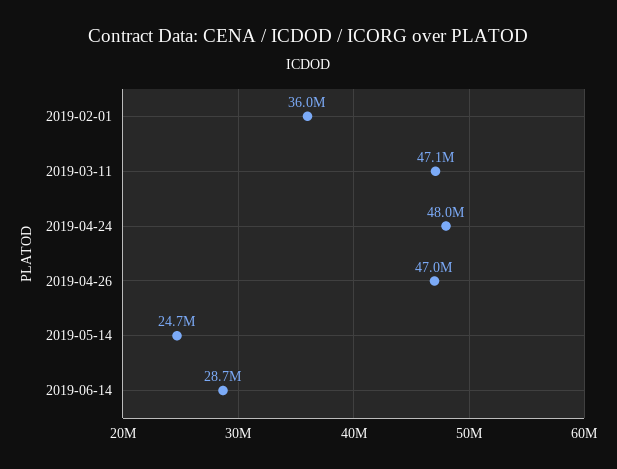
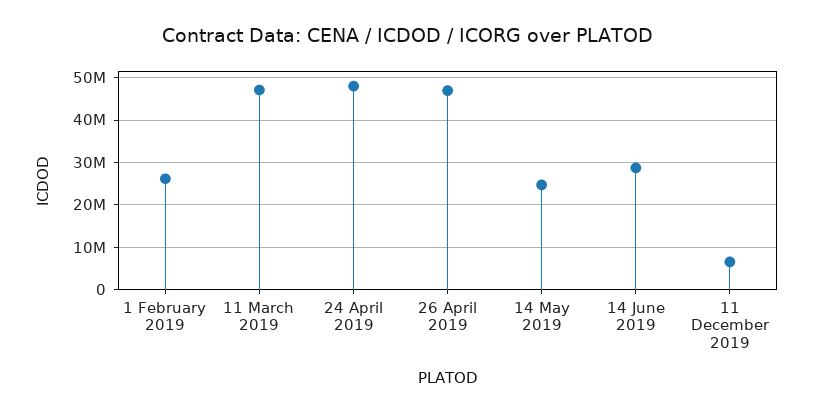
2019-02-01: 36000000 -> 26000000
11 December 2019: none -> 6000000

